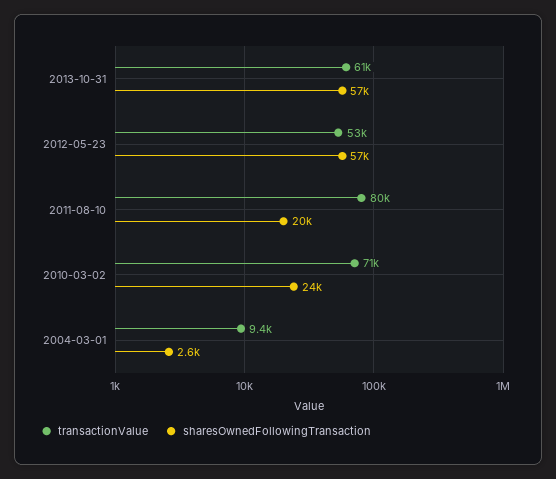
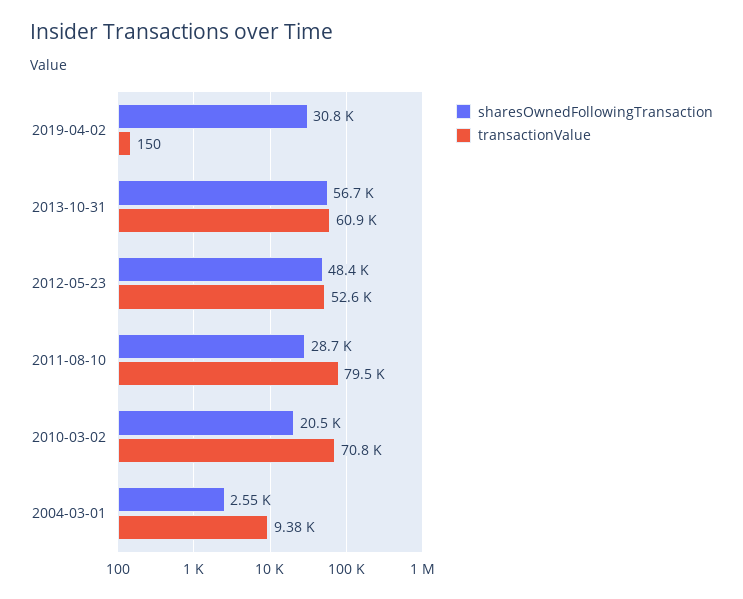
sharesOwnedFollowingTransaction, 2012-05-23: 57000 -> 48400
sharesOwnedFollowingTransaction, 2011-08-10: 20000 -> 28700
sharesOwnedFollowingTransaction, 2010-03-02: 24000 -> 20500
sharesOwnedFollowingTransaction, 2019-04-02: none -> 30800
transactionValue, 2019-04-02: none -> 150

